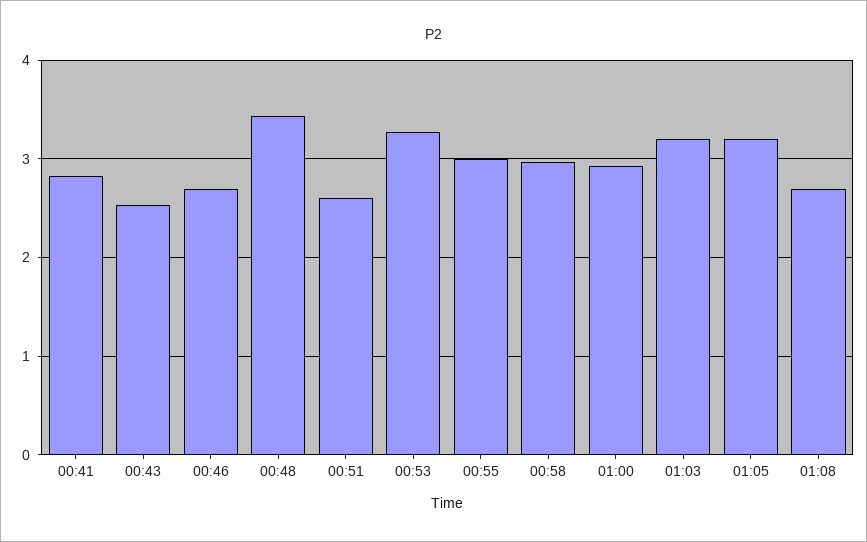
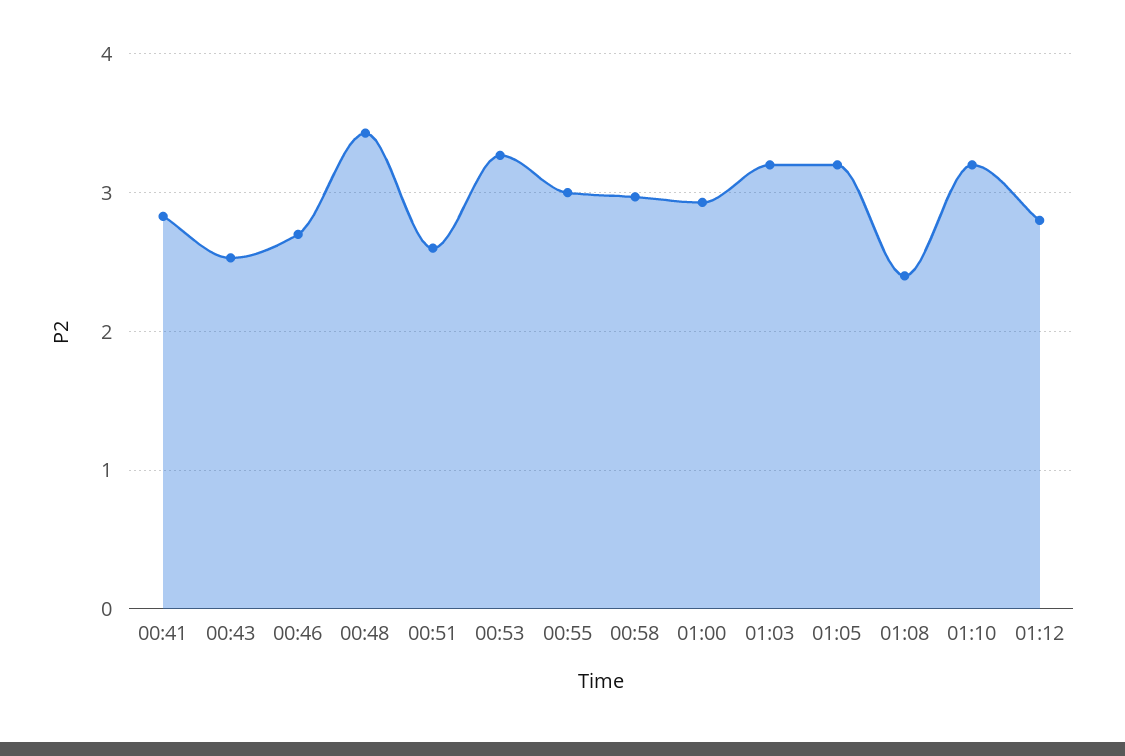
01:08: 2.7 -> 2.4
01:10: none -> 3.2
01:12: none -> 2.8

